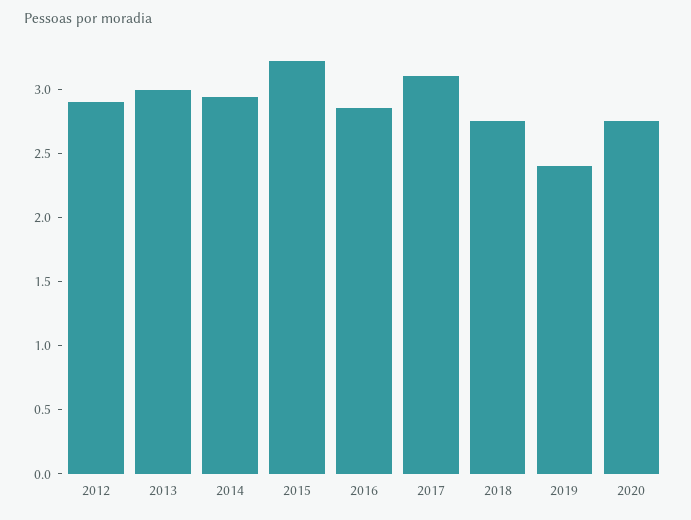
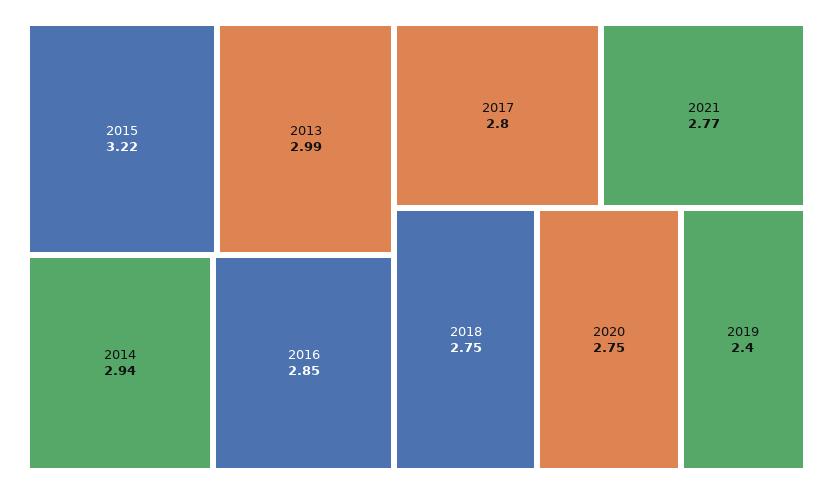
2012: 2.9 -> none
2017: 3.1 -> 2.8
2021: none -> 2.77

